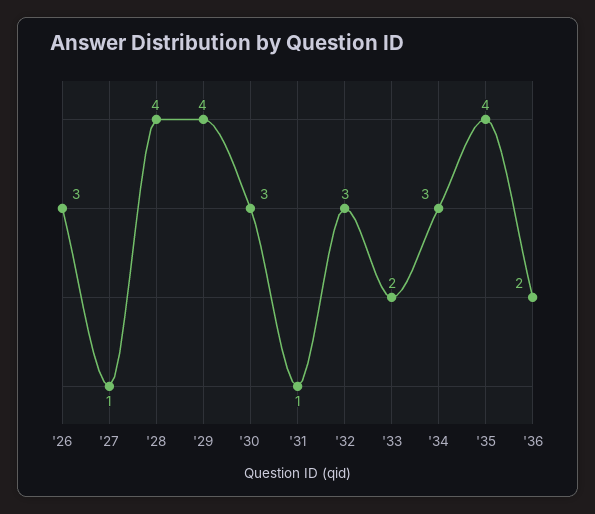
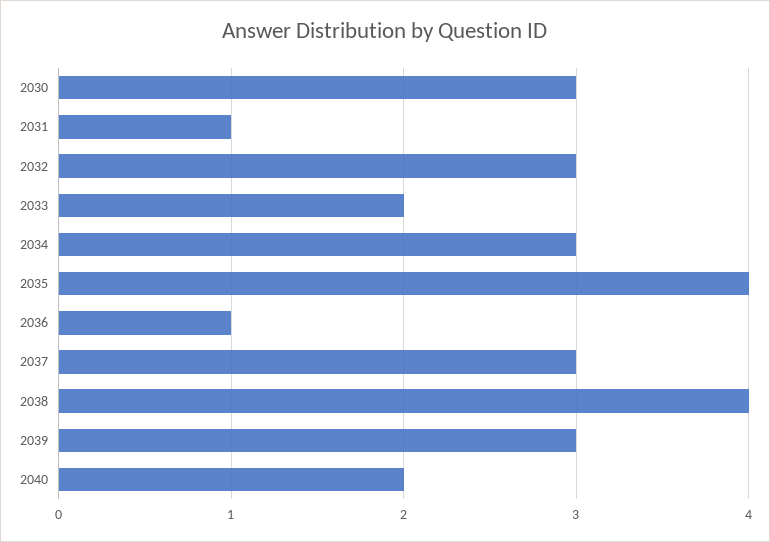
'26: 3 -> none
'27: 1 -> none
'28: 4 -> none
'29: 4 -> none
'36: 2 -> 1
2037: none -> 3
2038: none -> 4
2039: none -> 3
2040: none -> 2

